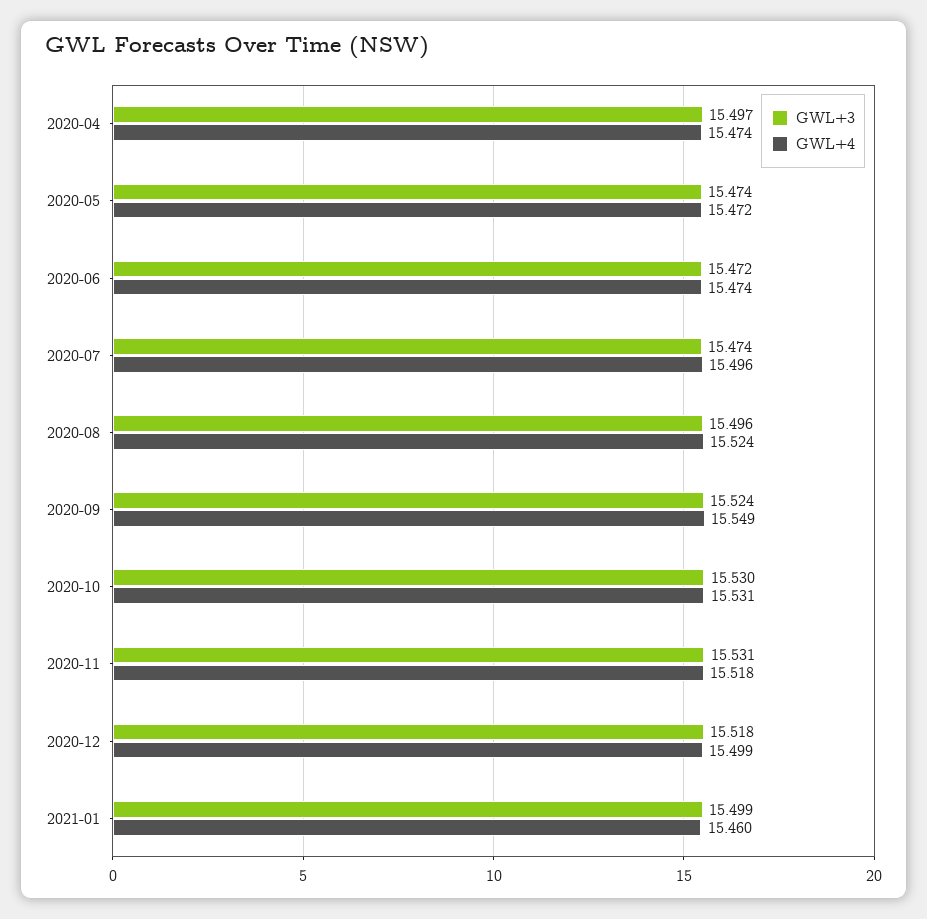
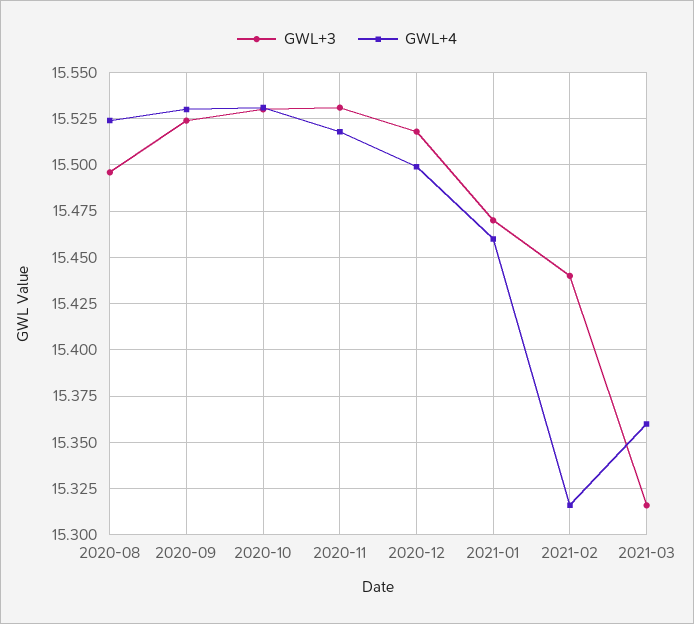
GWL+3, 2020-04: 15.497 -> none
GWL+4, 2020-04: 15.474 -> none
GWL+3, 2020-05: 15.474 -> none
GWL+4, 2020-05: 15.472 -> none
GWL+3, 2020-06: 15.472 -> none
GWL+4, 2020-06: 15.474 -> none
GWL+3, 2020-07: 15.474 -> none
GWL+4, 2020-07: 15.496 -> none
GWL+4, 2020-09: 15.549 -> 15.53
GWL+3, 2021-01: 15.499 -> 15.47
GWL+3, 2021-02: none -> 15.44
GWL+4, 2021-02: none -> 15.315
GWL+3, 2021-03: none -> 15.315
GWL+4, 2021-03: none -> 15.36

